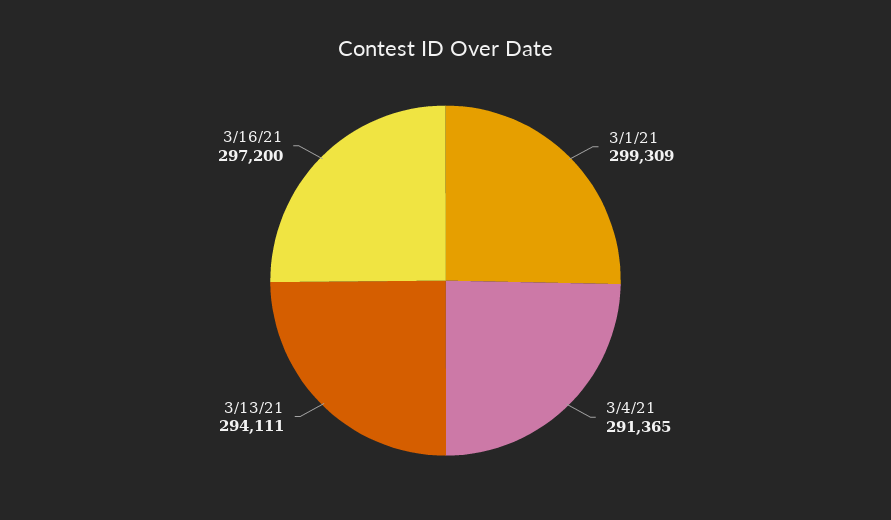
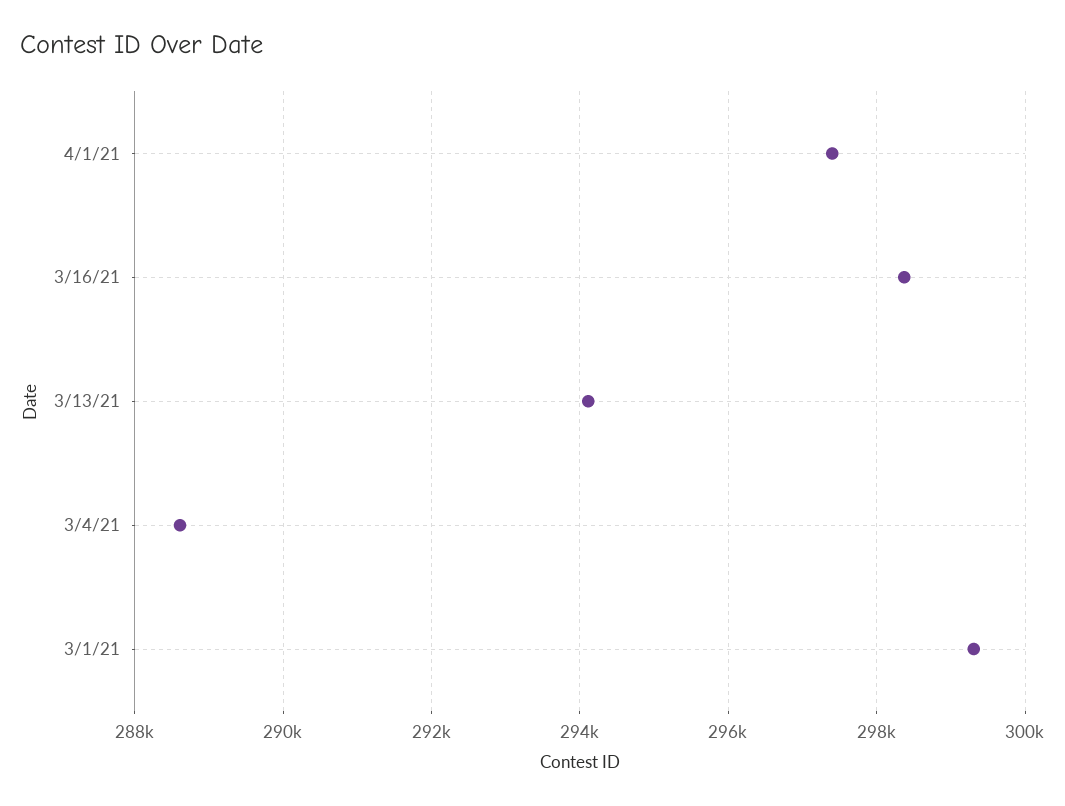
3/4/21: 291365 -> 288600
3/16/21: 297200 -> 298400
4/1/21: none -> 297400

